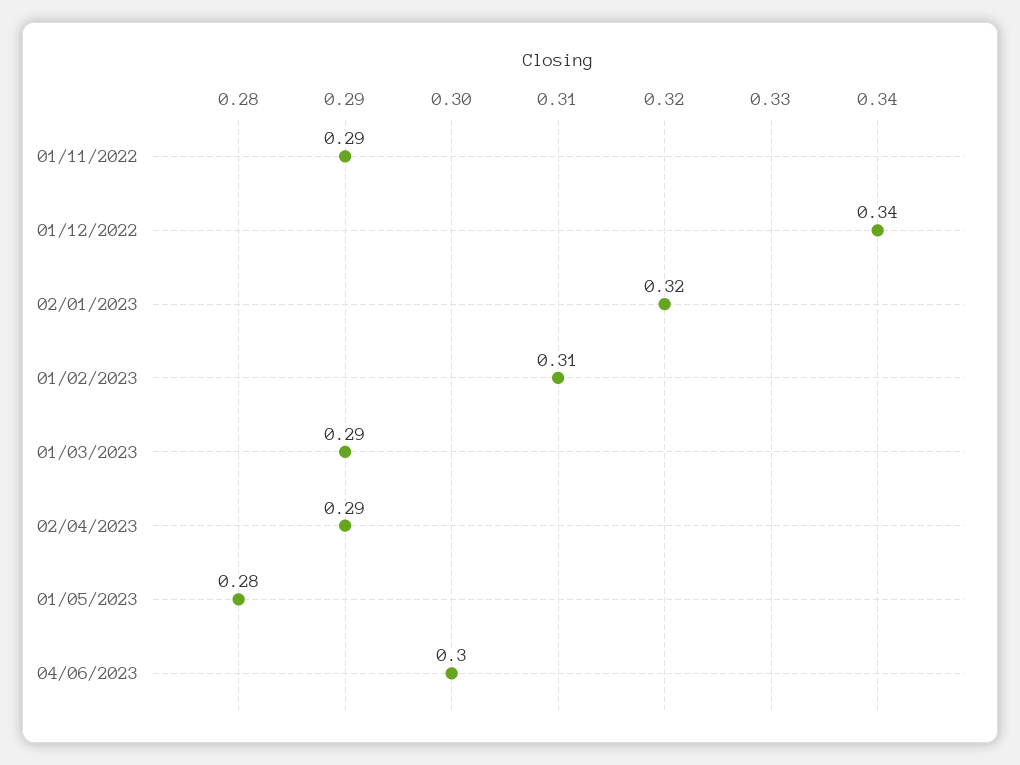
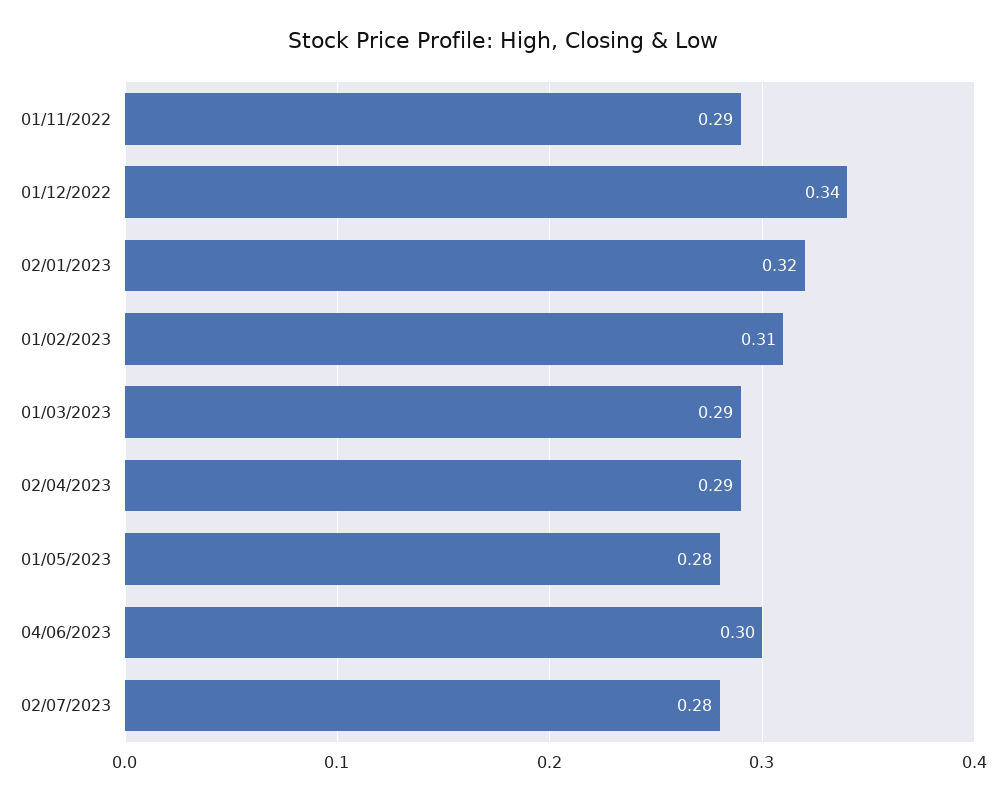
02/07/2023: none -> 0.28

